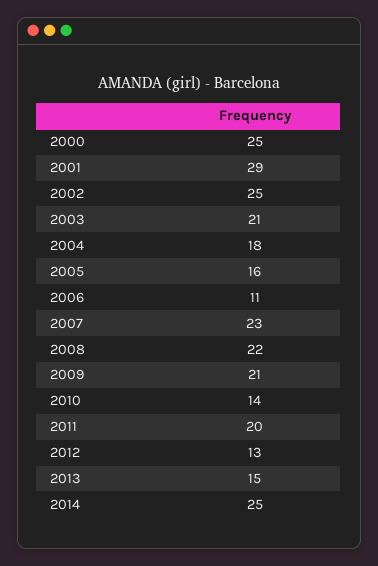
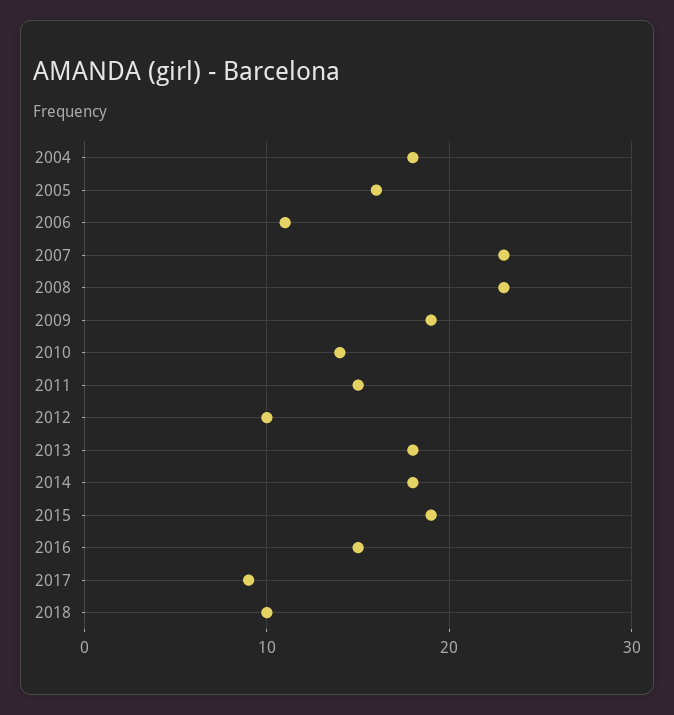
2000: 25 -> none
2001: 29 -> none
2002: 25 -> none
2003: 21 -> none
2008: 22 -> 23
2009: 21 -> 19
2011: 20 -> 15
2012: 13 -> 10
2013: 15 -> 18
2014: 25 -> 18
2015: none -> 19
2016: none -> 15
2017: none -> 9
2018: none -> 10

